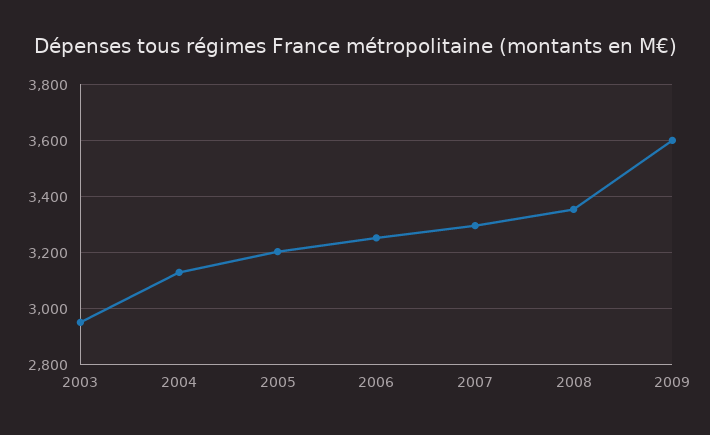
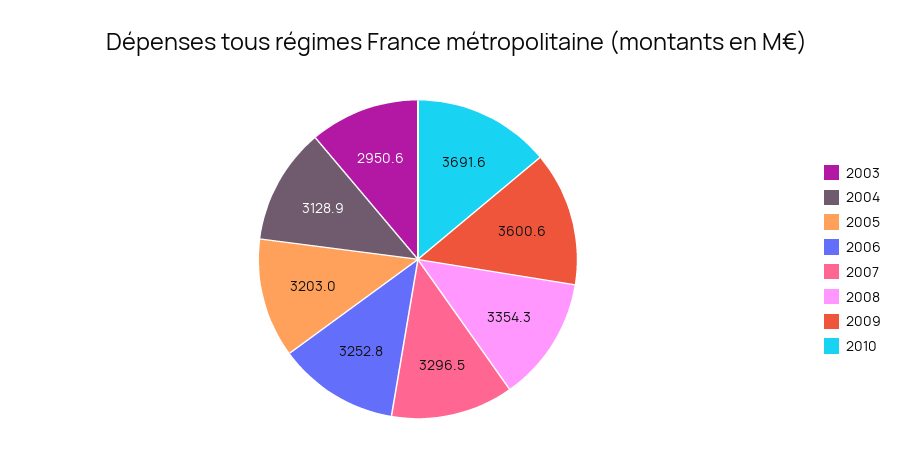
2010: none -> 3691.6

